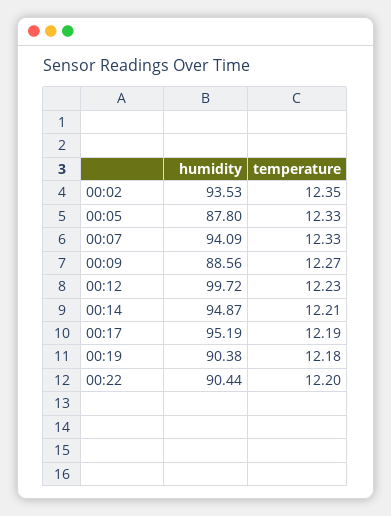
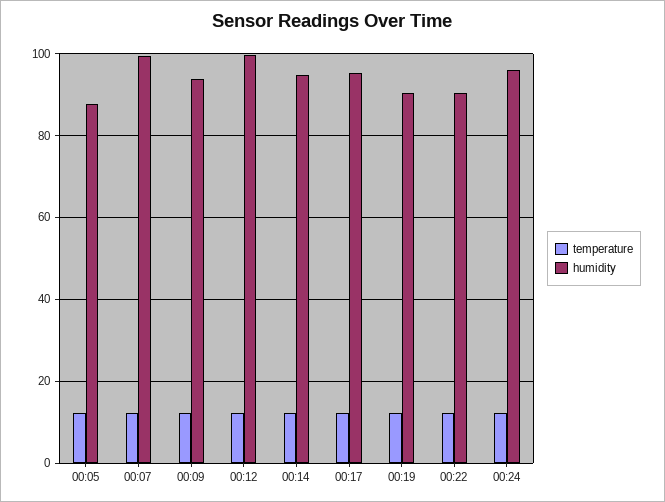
humidity, 00:02: 93.53 -> none
temperature, 00:02: 12.35 -> none
humidity, 00:07: 94.09 -> 100
humidity, 00:09: 88.56 -> 94
temperature, 00:24: none -> 12
humidity, 00:24: none -> 96

